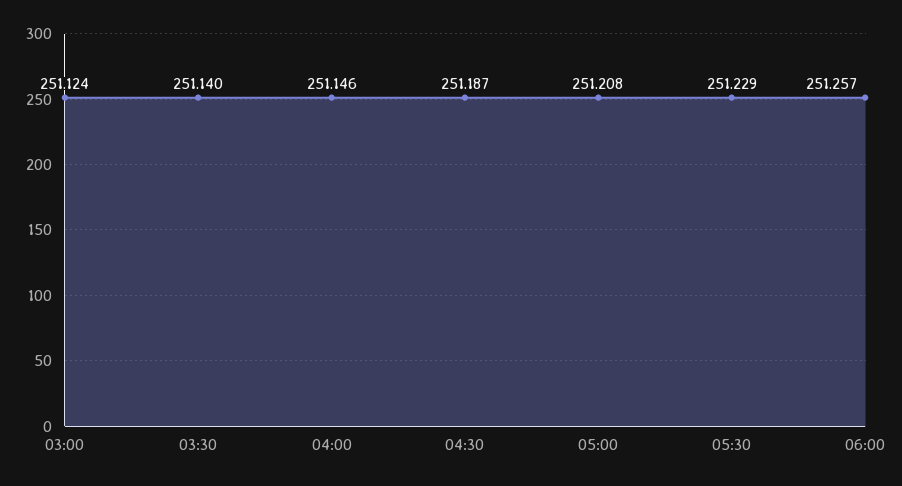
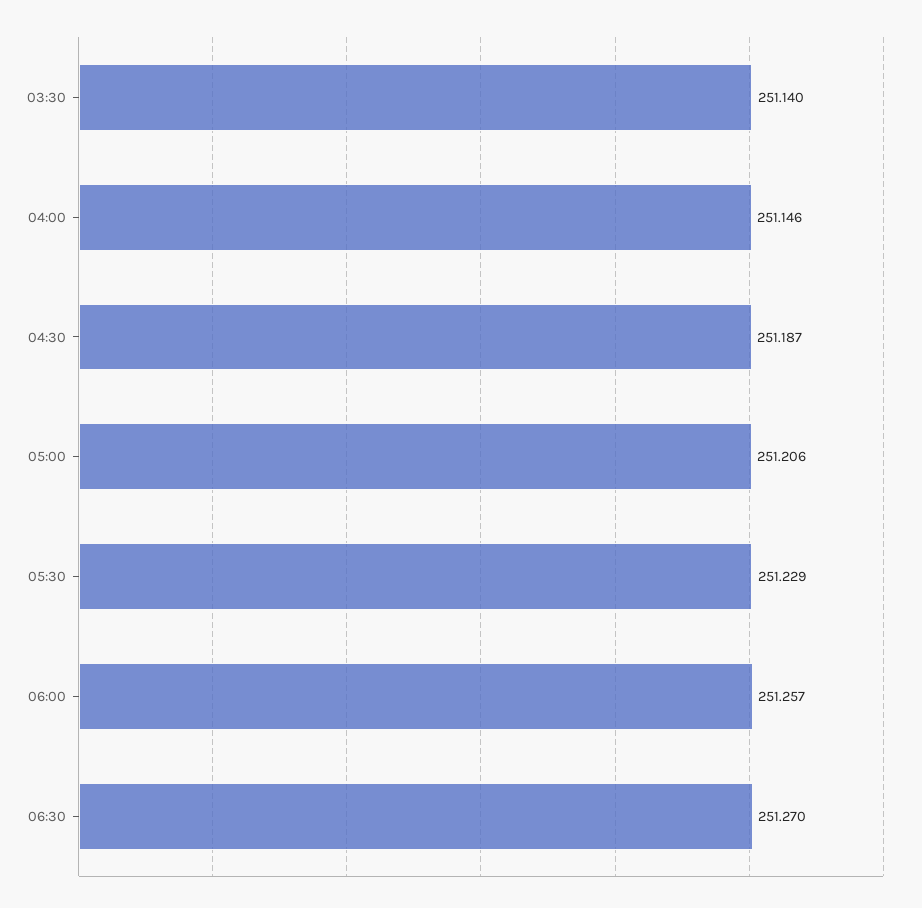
03:00: 251.124 -> none
05:00: 251.208 -> 251.206
06:30: none -> 251.27

